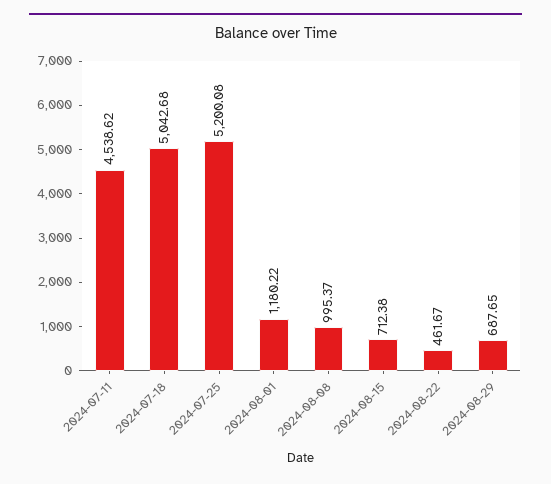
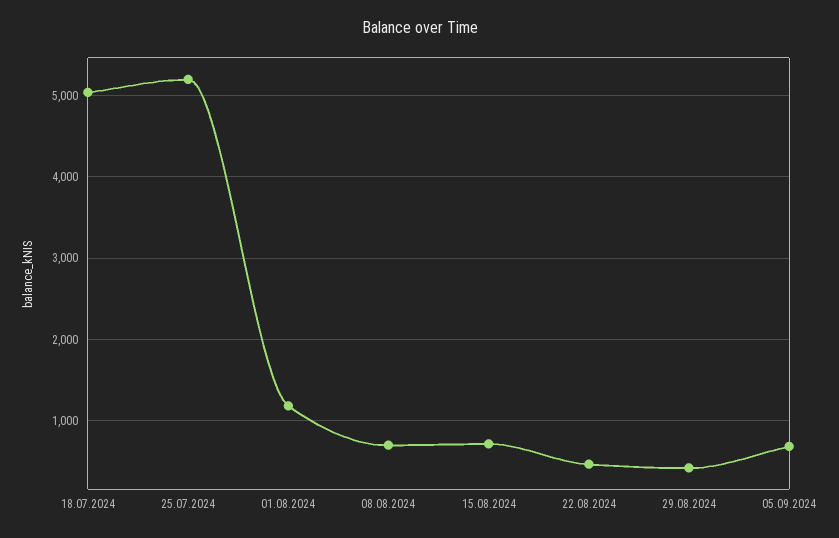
2024-07-11: 4538.62 -> none
2024-08-08: 995.37 -> 700
2024-08-29: 687.65 -> 400
05.09.2024: none -> 700

